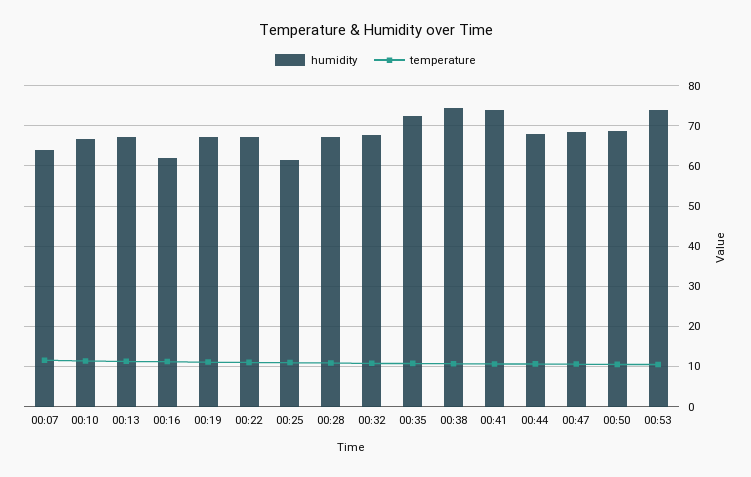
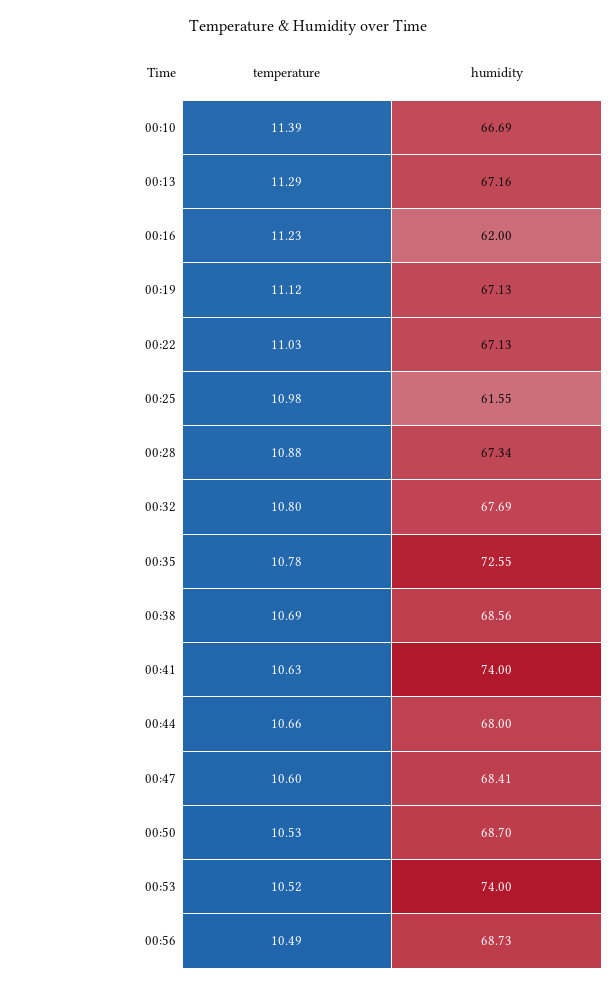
humidity, 00:07: 64 -> none
temperature, 00:07: 12 -> none
humidity, 00:38: 74 -> 68.56
temperature, 00:56: none -> 10.49
humidity, 00:56: none -> 68.73

